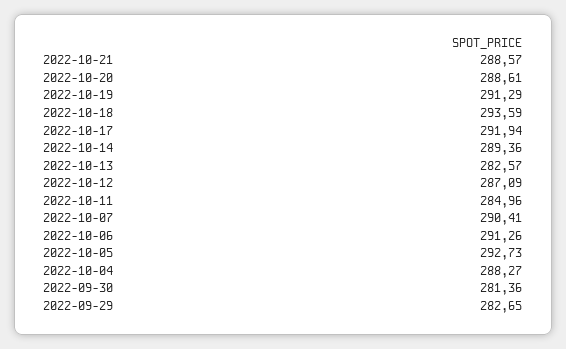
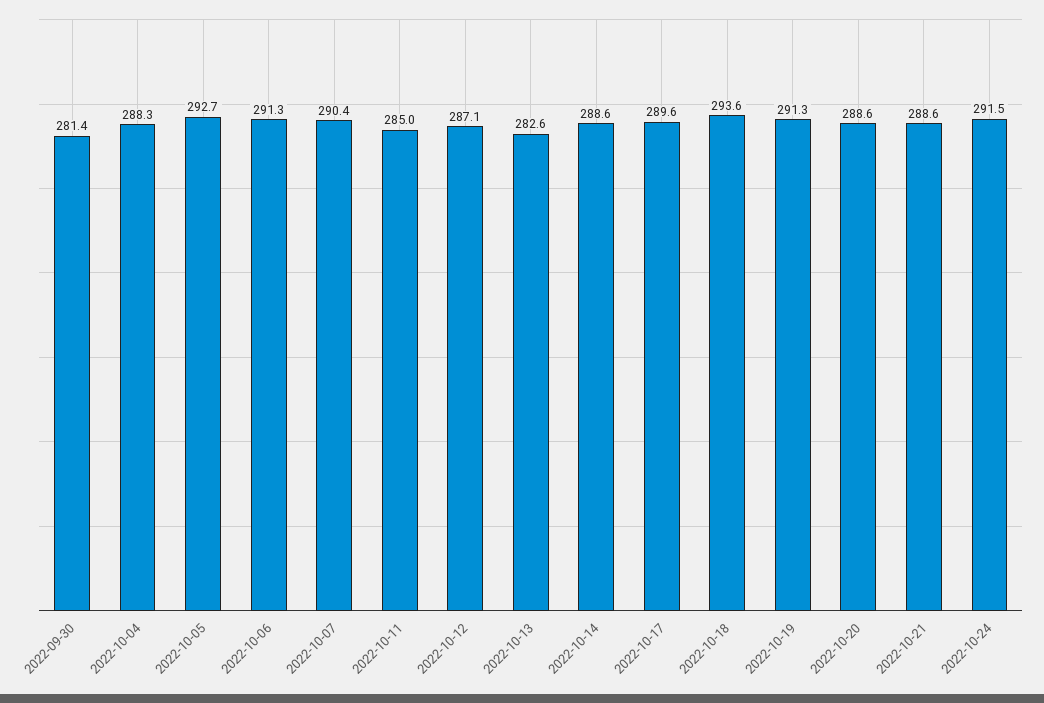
2022-10-17: 291.94 -> 289.6
2022-10-14: 289.36 -> 288.6
2022-09-29: 282.65 -> none
2022-10-24: none -> 291.5

